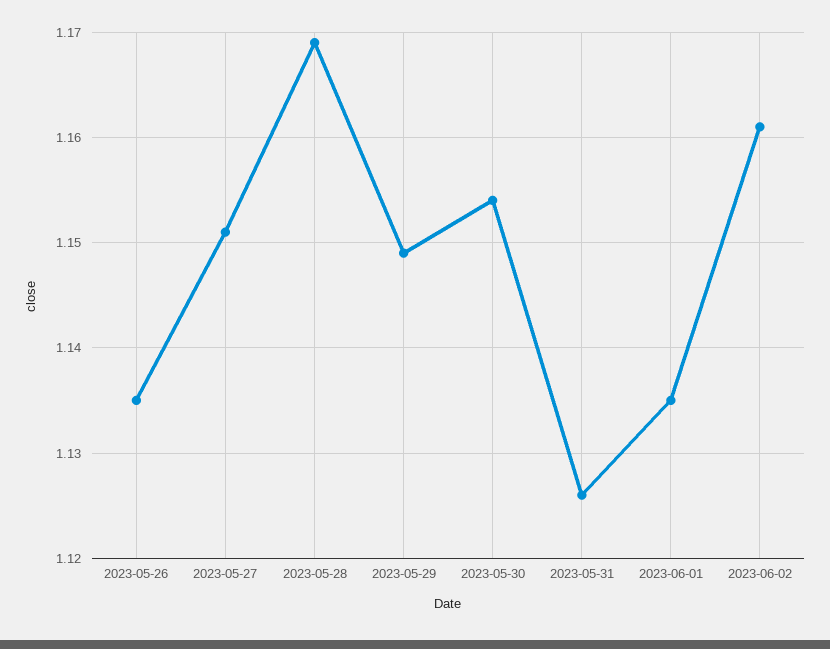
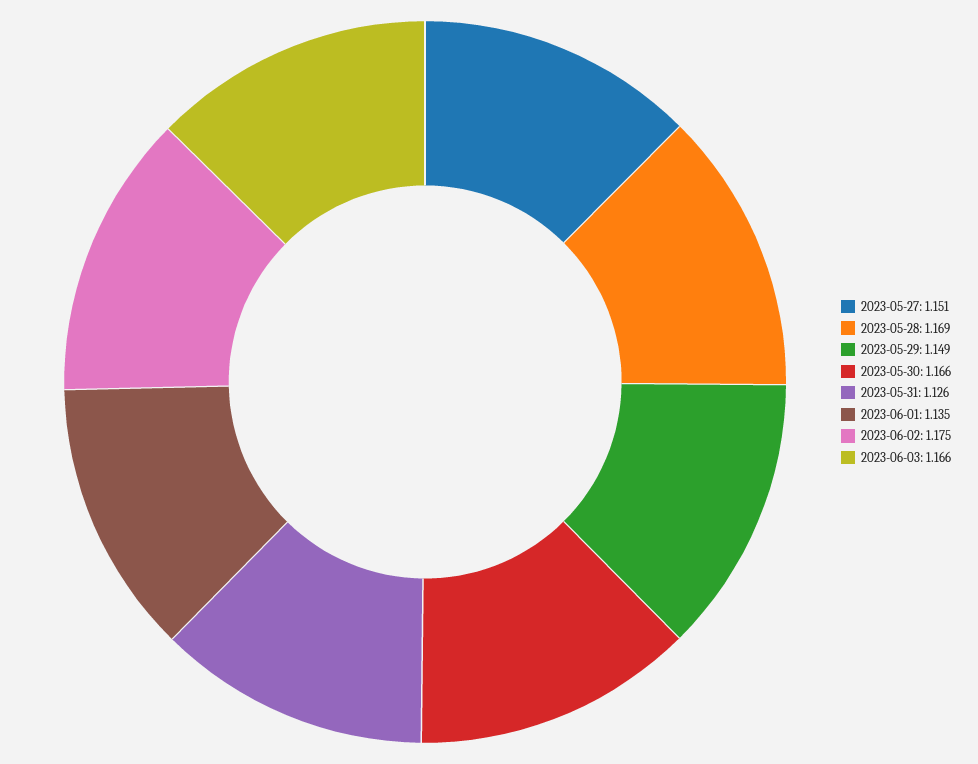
2023-05-26: 1.135 -> none
2023-05-30: 1.154 -> 1.166
2023-06-02: 1.161 -> 1.175
2023-06-03: none -> 1.166

